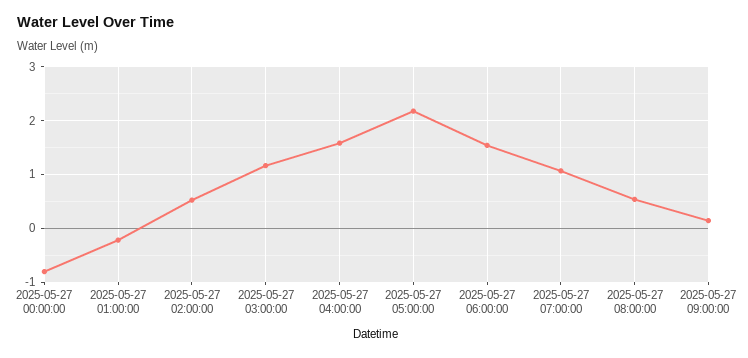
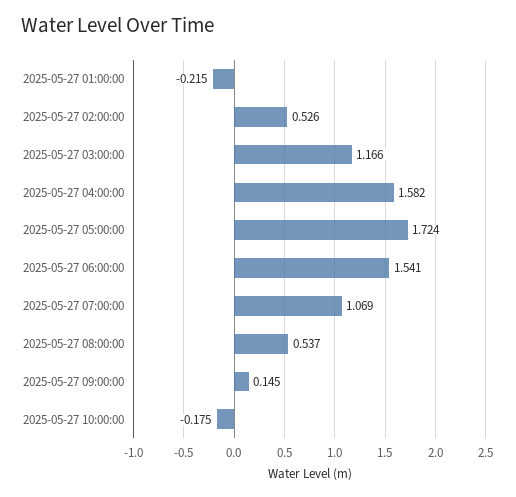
2025-05-27 00:00:00: -0.8 -> none
2025-05-27 05:00:00: 2.2 -> 1.724
2025-05-27 10:00:00: none -> -0.175

